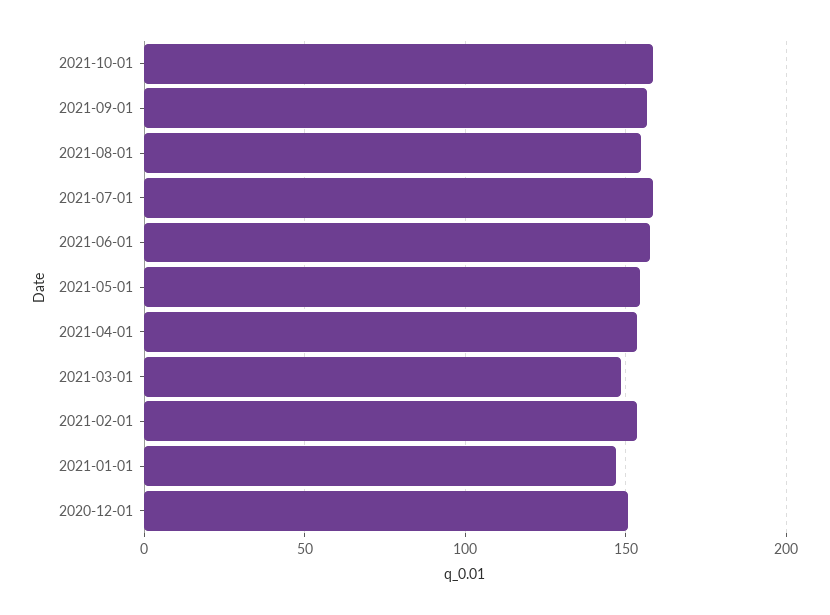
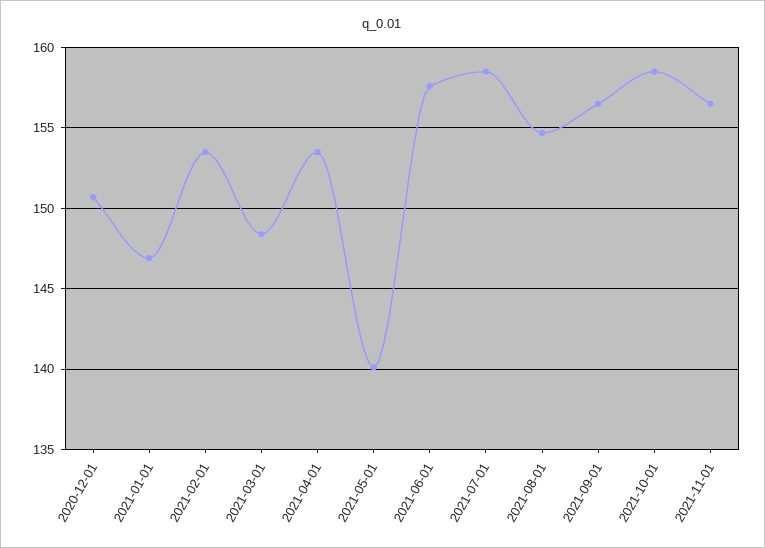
2021-05-01: 155 -> 140
2021-11-01: none -> 156.5

